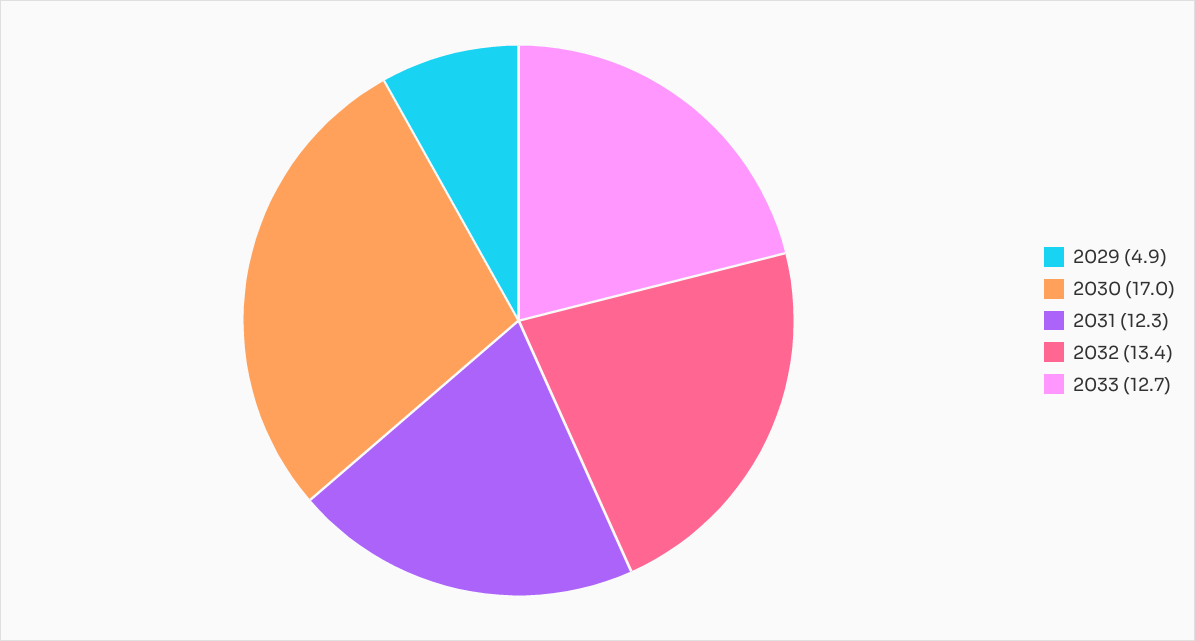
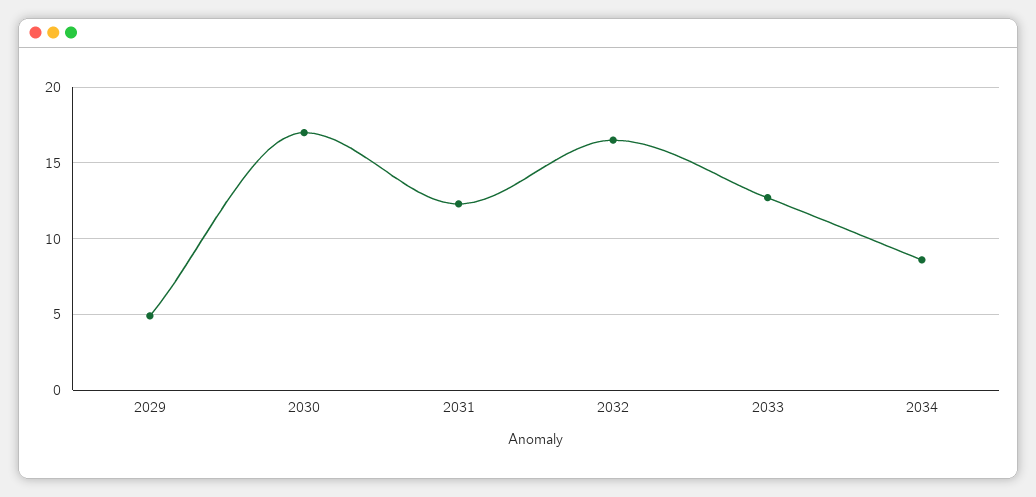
2032: 13.4 -> 16.5
2034: none -> 8.5

